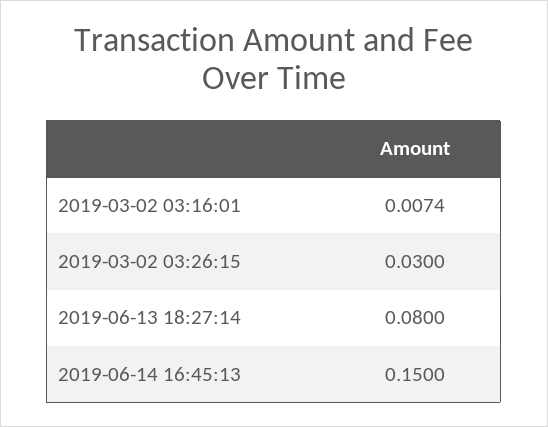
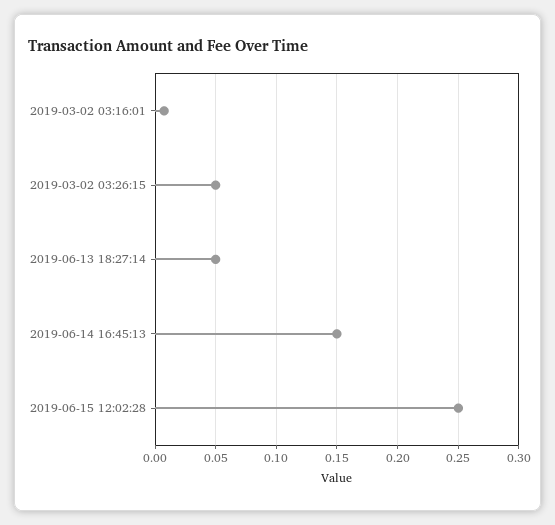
2019-03-02 03:26:15: 0.03 -> 0.05
2019-06-13 18:27:14: 0.08 -> 0.05
2019-06-15 12:02:28: none -> 0.25

